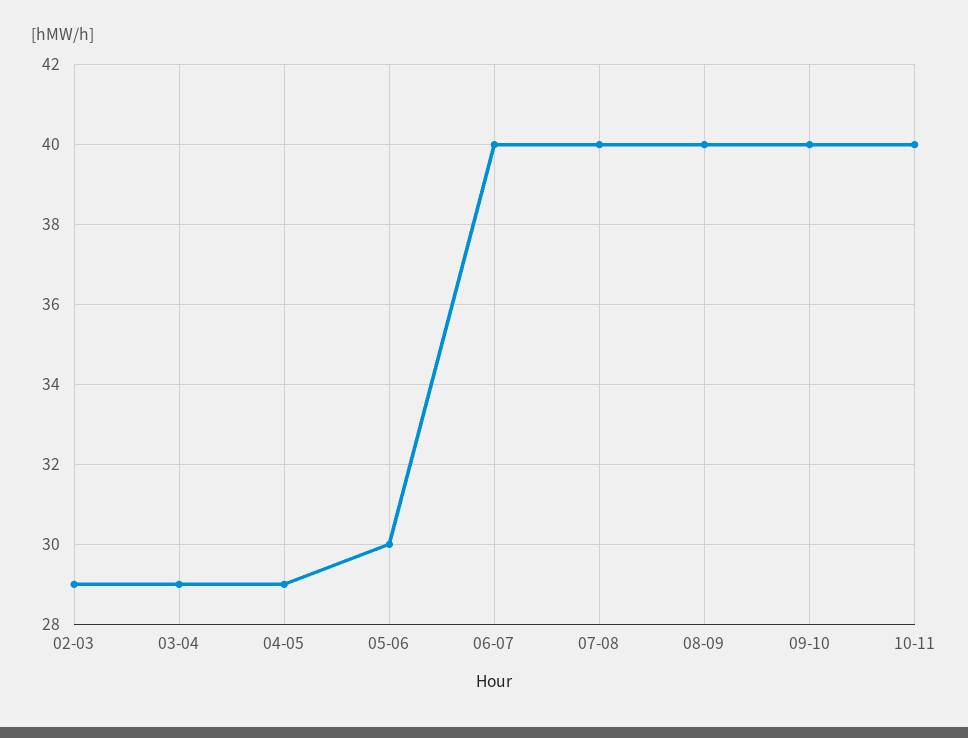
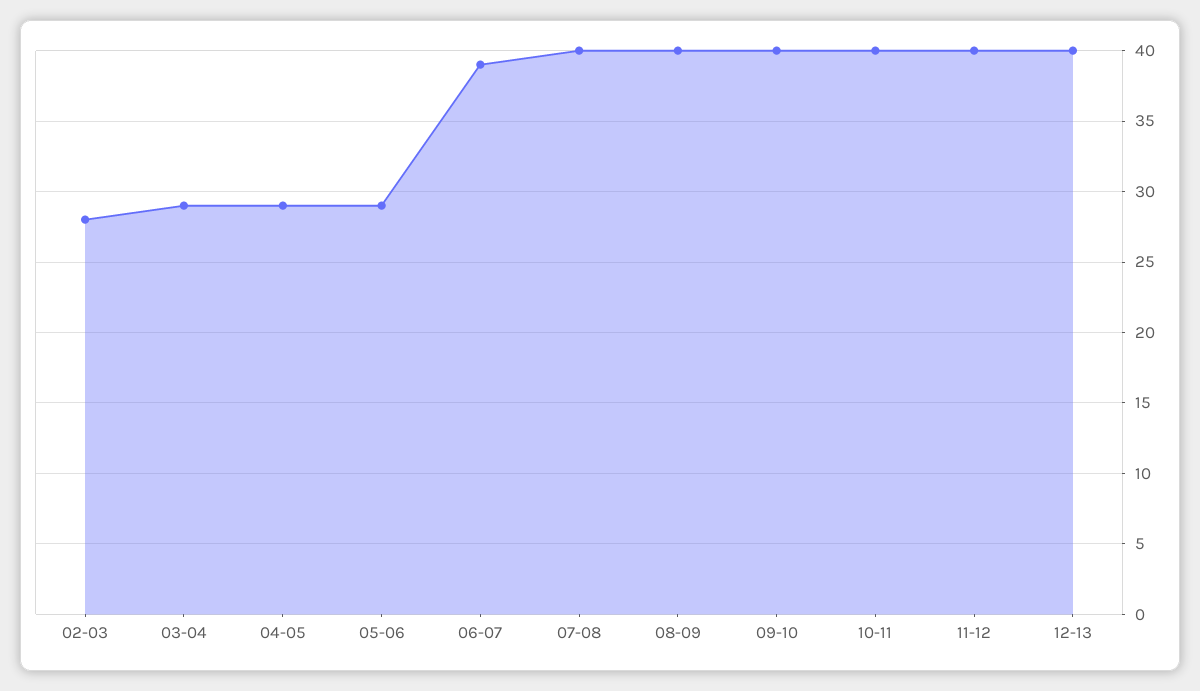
02-03: 29 -> 28
05-06: 30 -> 29
06-07: 40 -> 39
11-12: none -> 40
12-13: none -> 40

